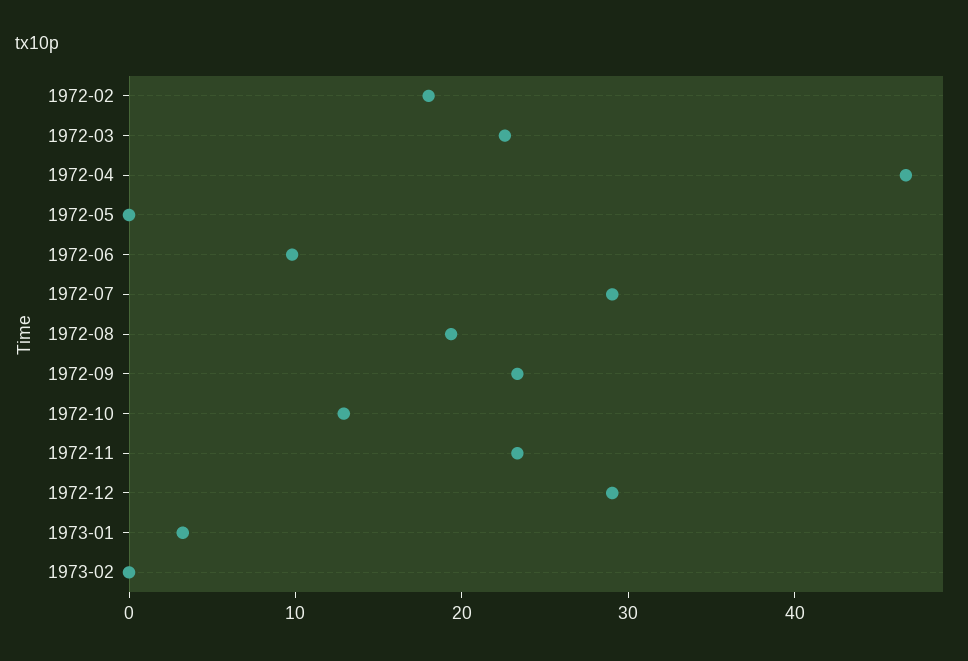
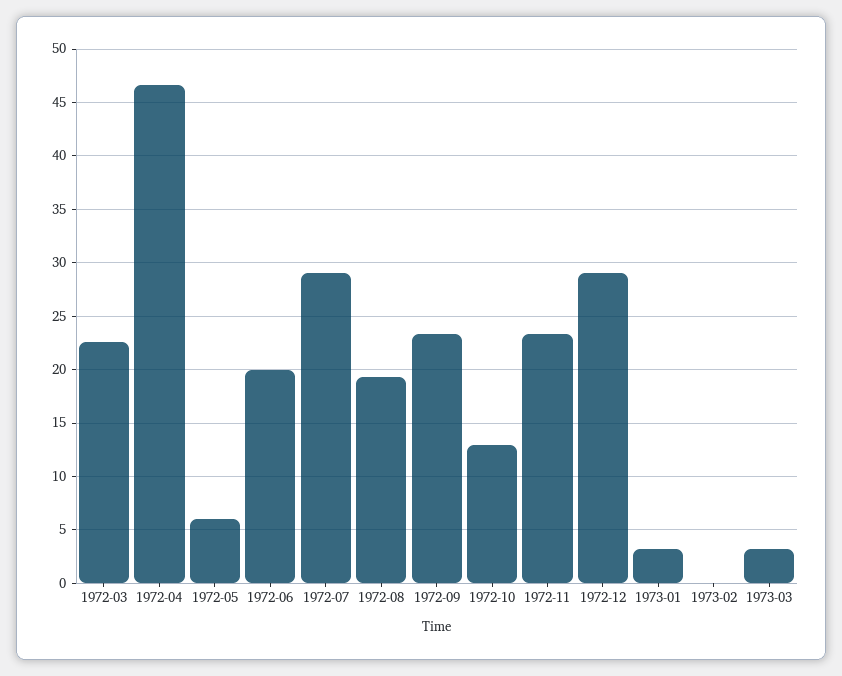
1972-02: 18 -> none
1972-05: 0 -> 6
1972-06: 10 -> 20
1973-03: none -> 3

